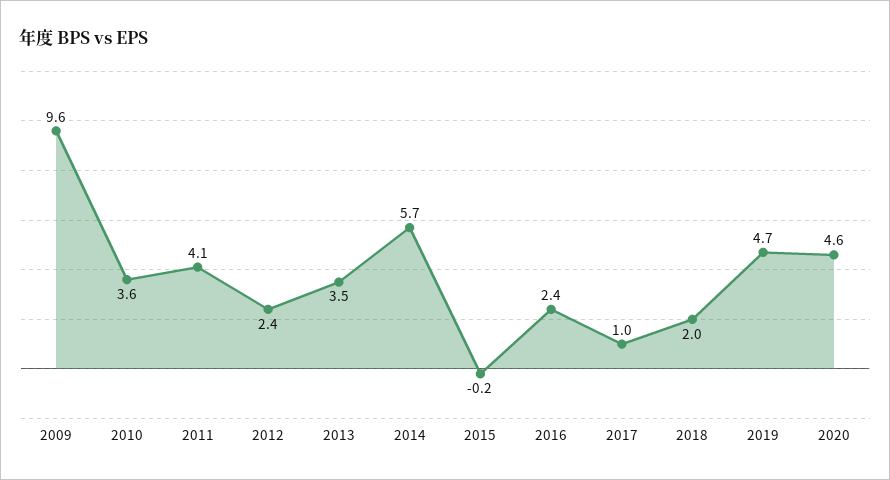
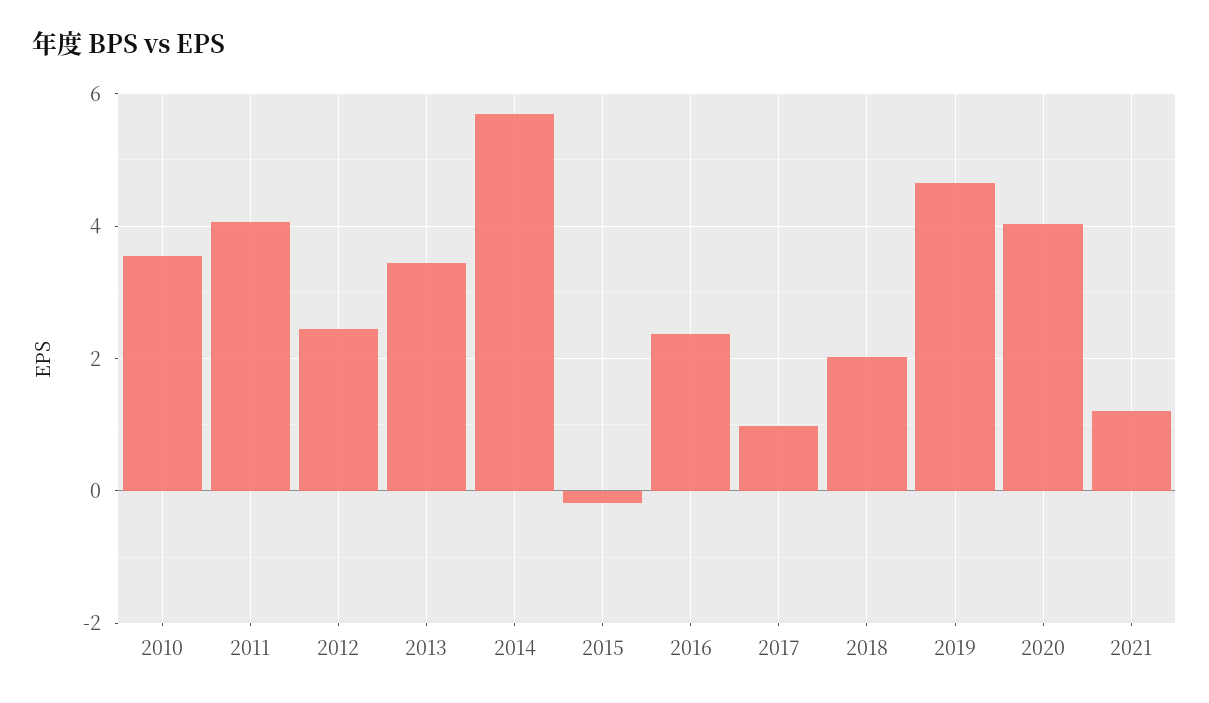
2009: 9.6 -> none
2020: 4.6 -> 4
2021: none -> 1.2

